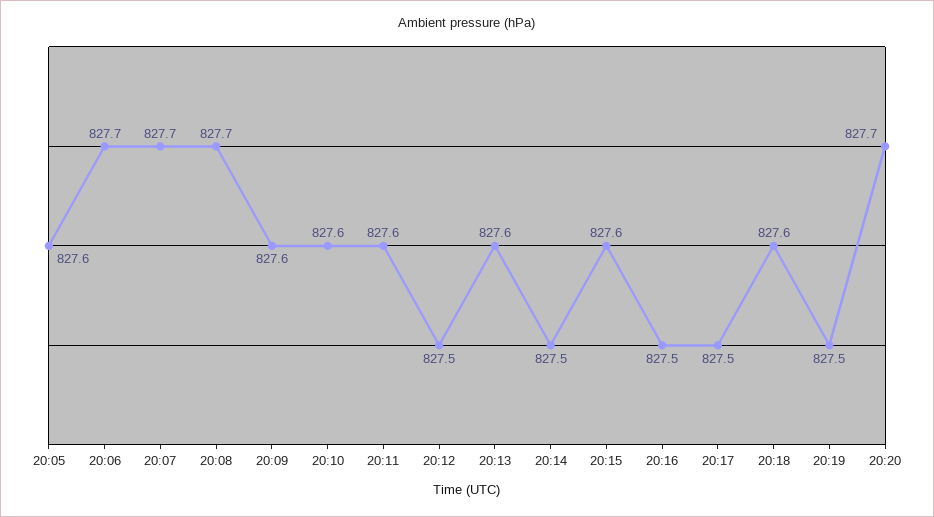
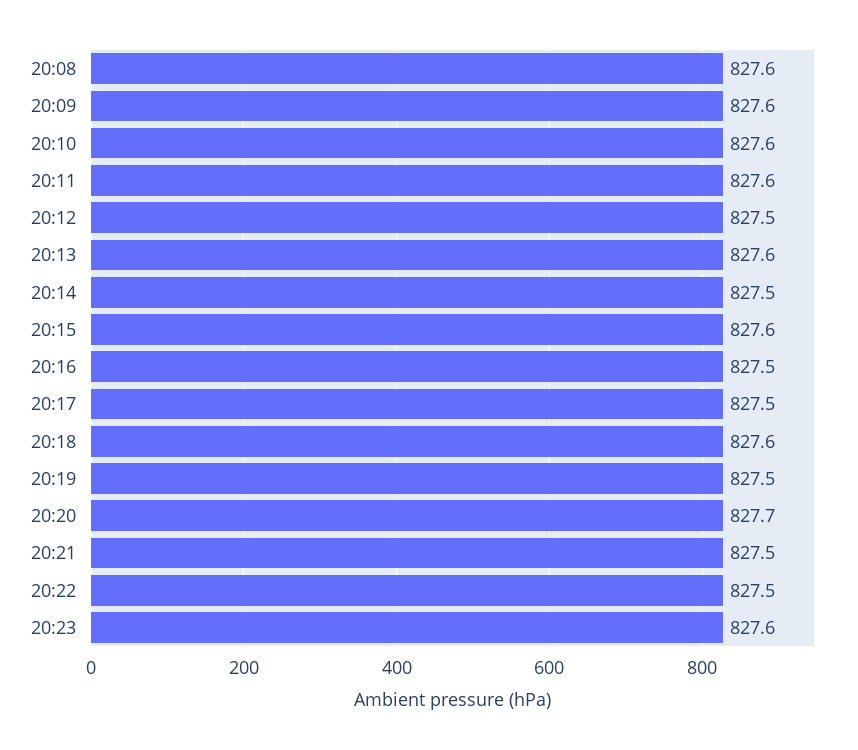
20:05: 827.6 -> none
20:06: 827.7 -> none
20:07: 827.7 -> none
20:08: 827.7 -> 827.6
20:21: none -> 827.5
20:22: none -> 827.5
20:23: none -> 827.6

